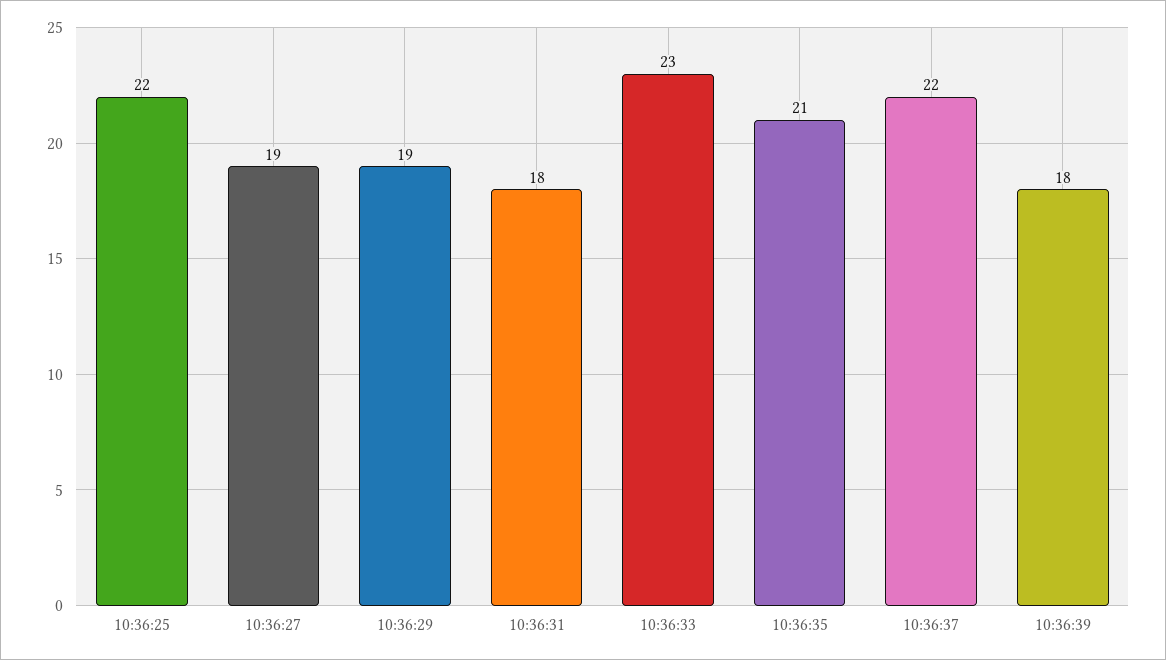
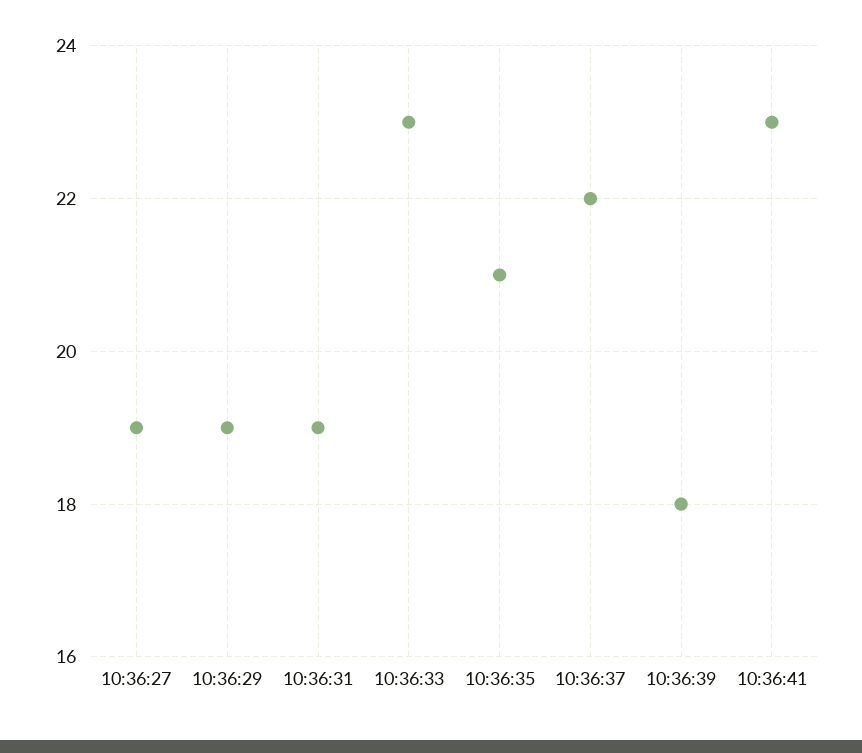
10:36:25: 22 -> none
10:36:31: 18 -> 19
10:36:41: none -> 23

